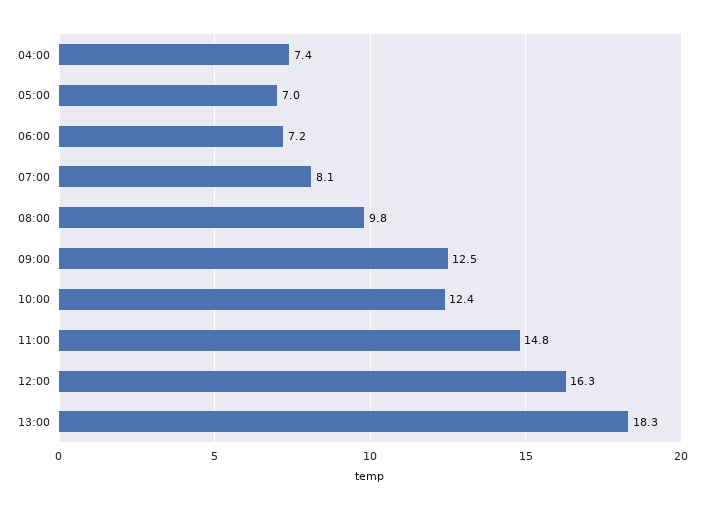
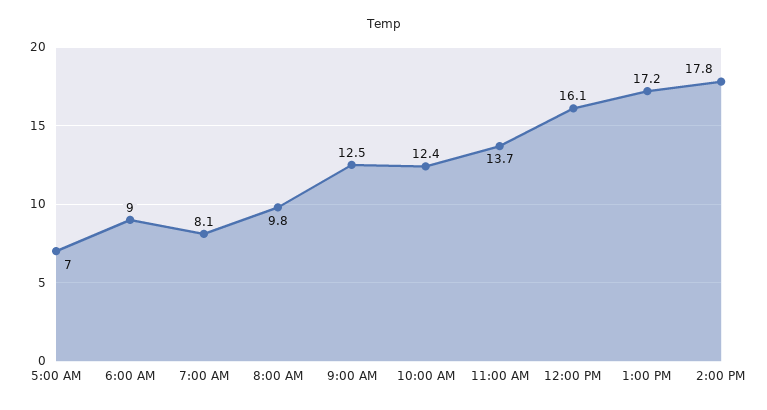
04:00: 7.4 -> none
06:00: 7.2 -> 9
11:00: 14.8 -> 13.7
12:00: 16.3 -> 16.1
13:00: 18.3 -> 17.2
2:00 PM: none -> 17.8

